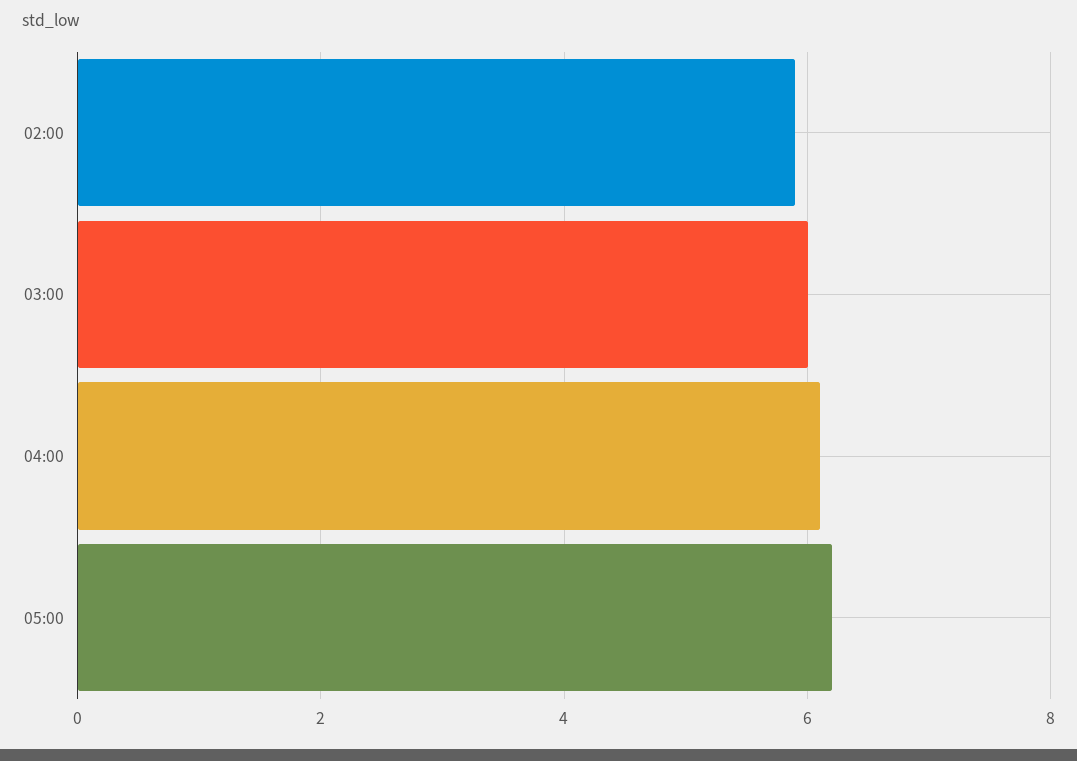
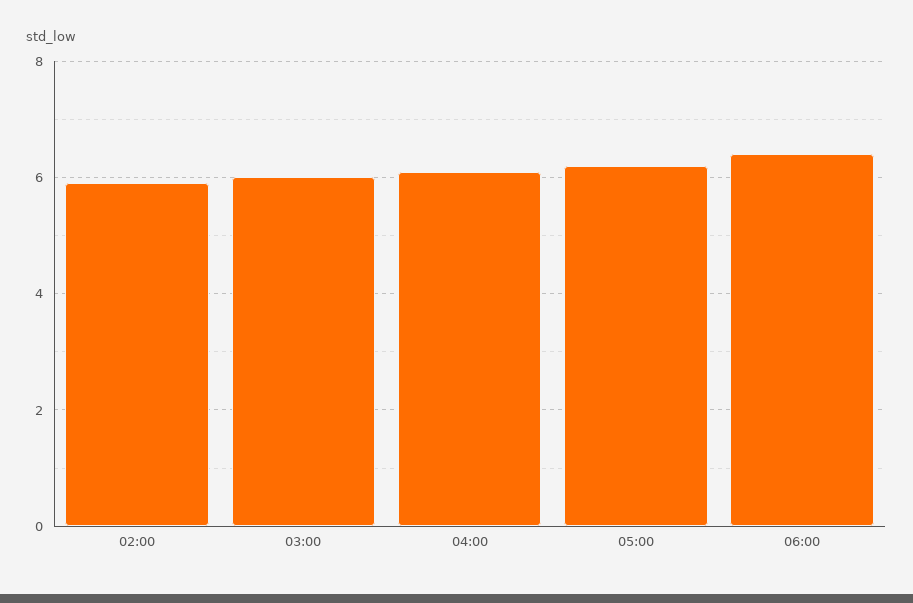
06:00: none -> 6.5

